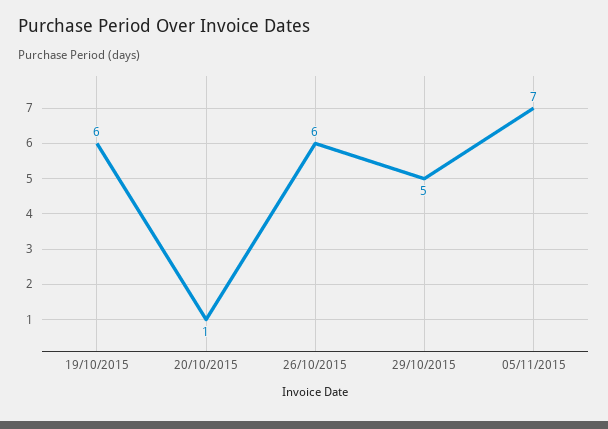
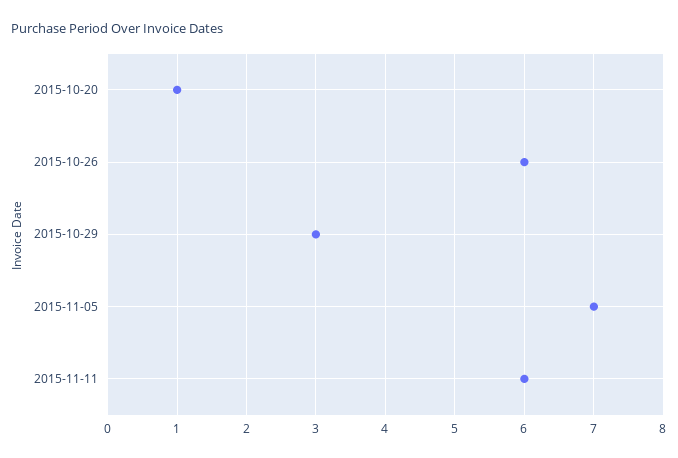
19/10/2015: 6 -> none
29/10/2015: 5 -> 3
2015-11-11: none -> 6

